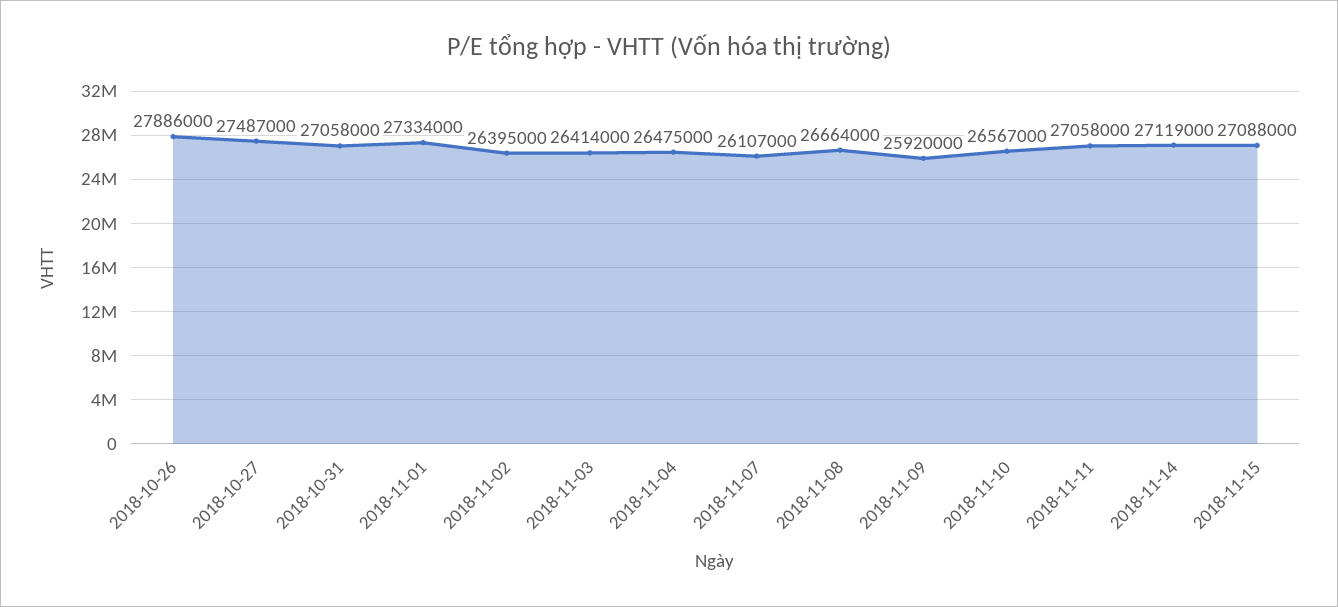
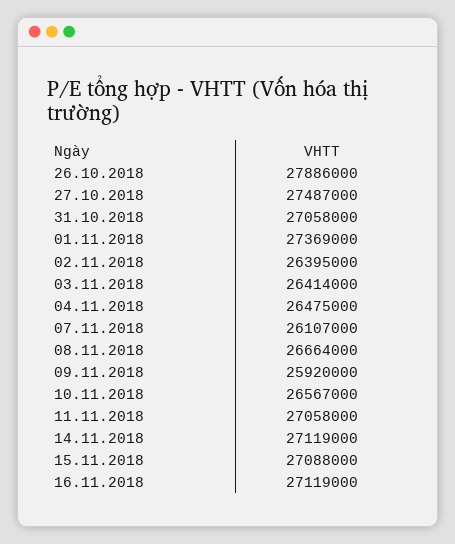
2018-11-01: 27334000 -> 27369000
16.11.2018: none -> 27119000

